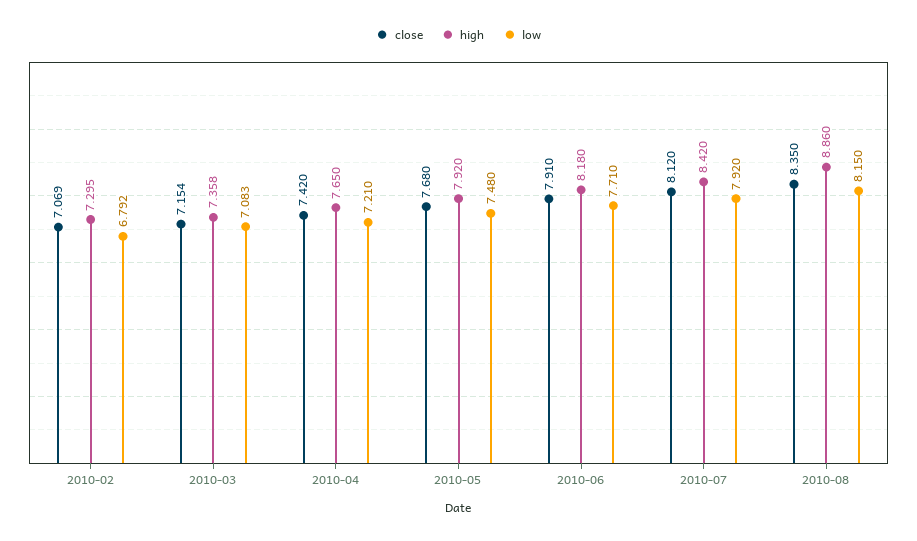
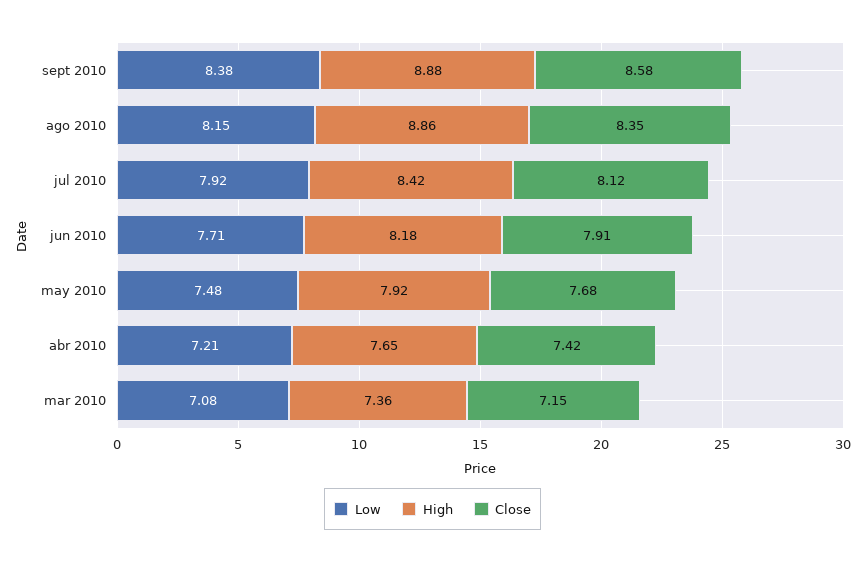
close, 2010-02: 7.069 -> none
high, 2010-02: 7.295 -> none
low, 2010-02: 6.792 -> none
low, sept 2010: none -> 8.38
high, sept 2010: none -> 8.88
close, sept 2010: none -> 8.58

